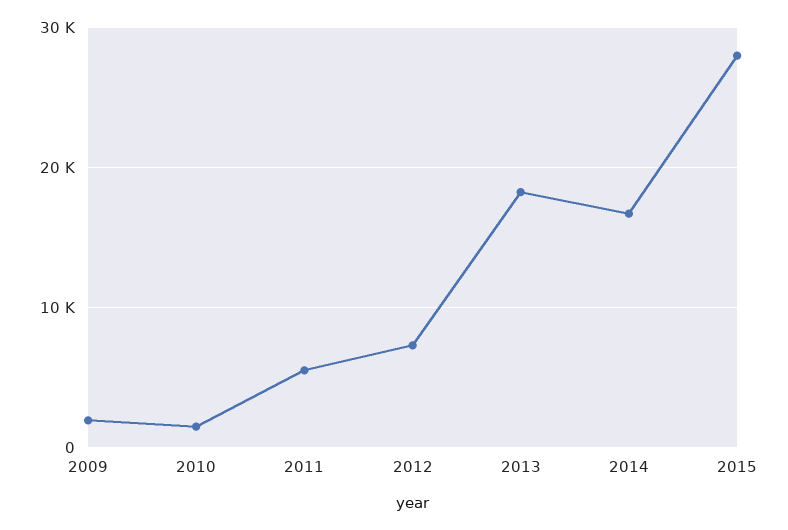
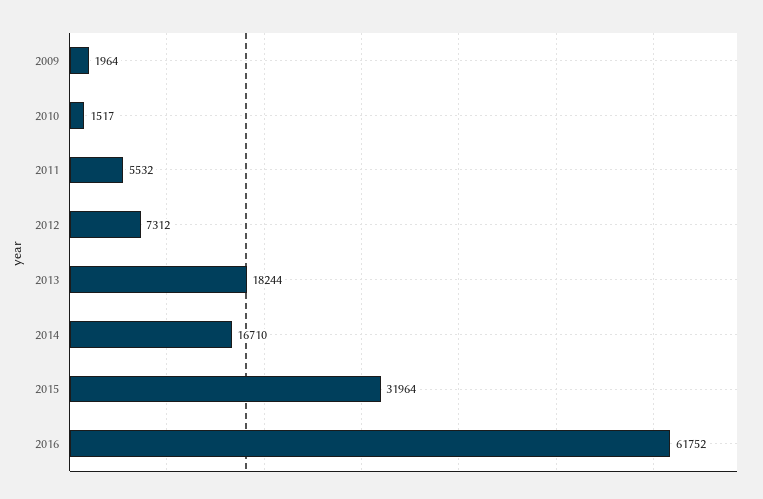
2015: 28000 -> 31964
2016: none -> 61752

